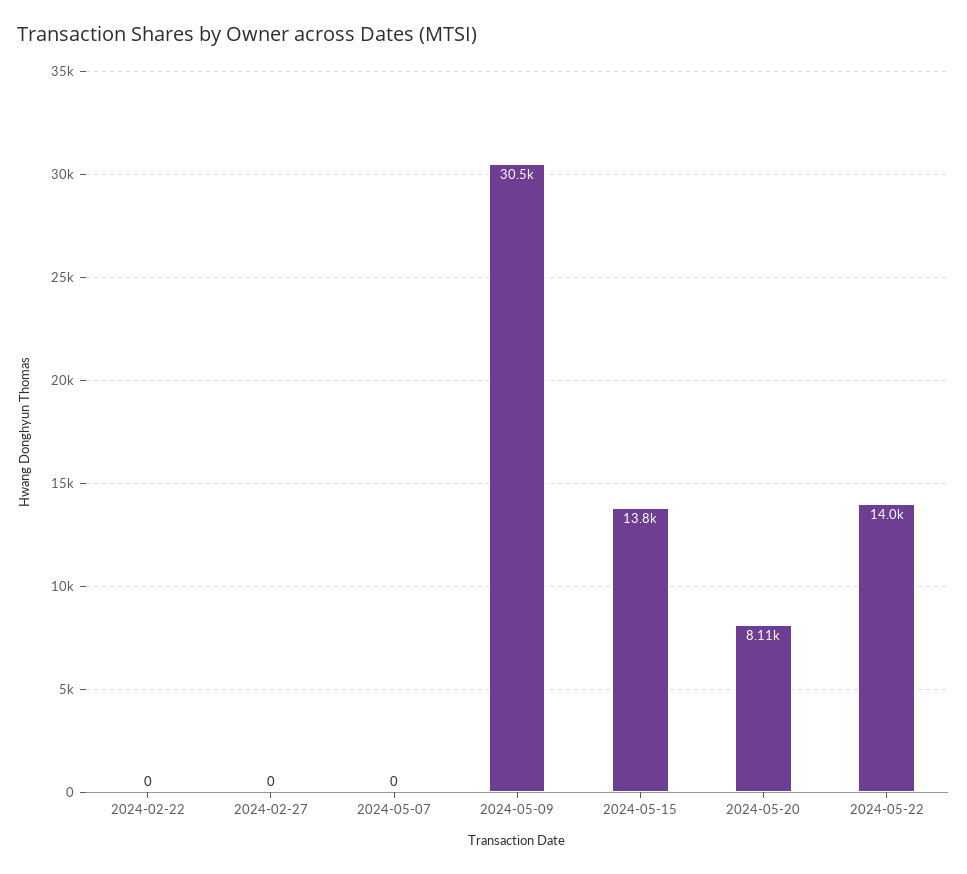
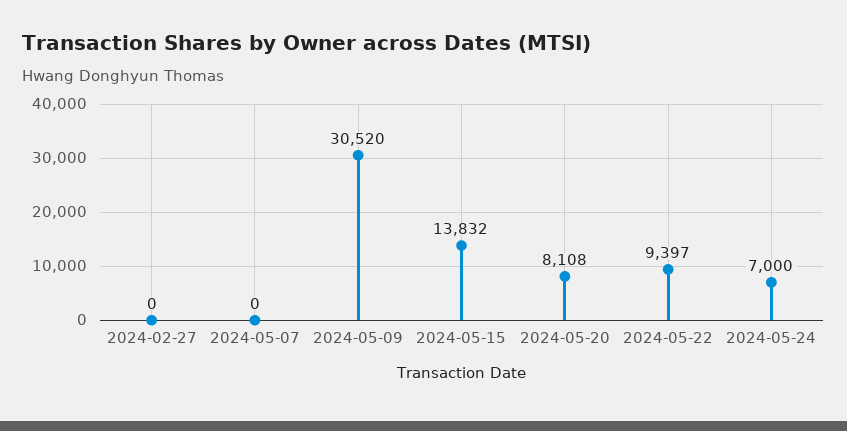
2024-02-22: 0 -> none
2024-05-22: 14000 -> 9397
2024-05-24: none -> 7000

